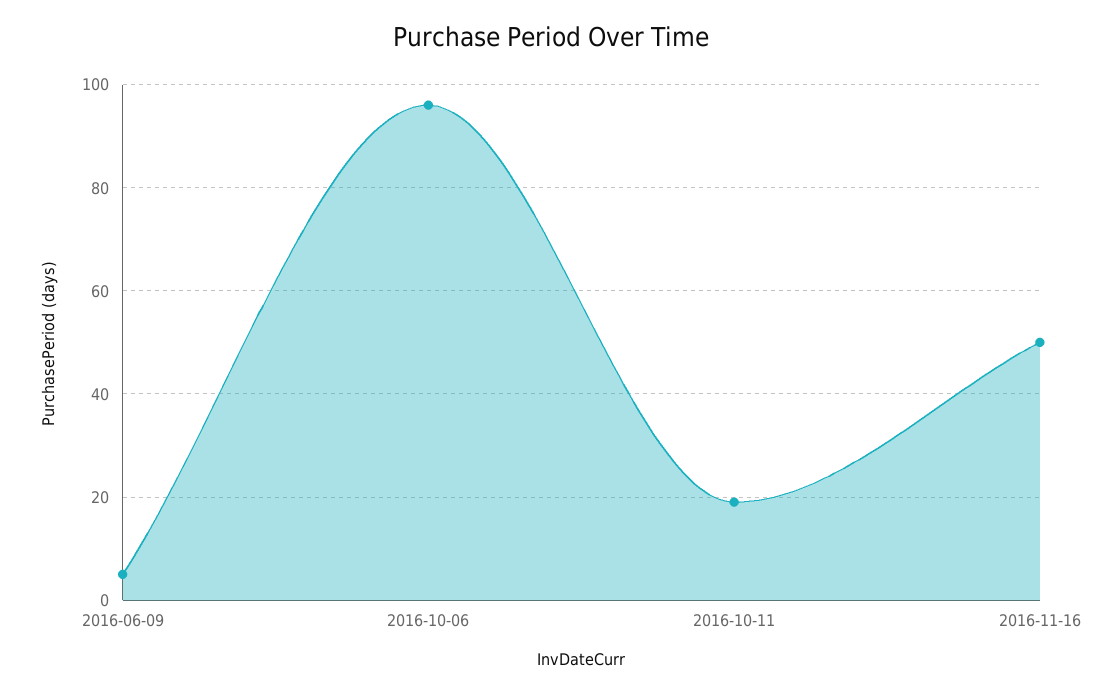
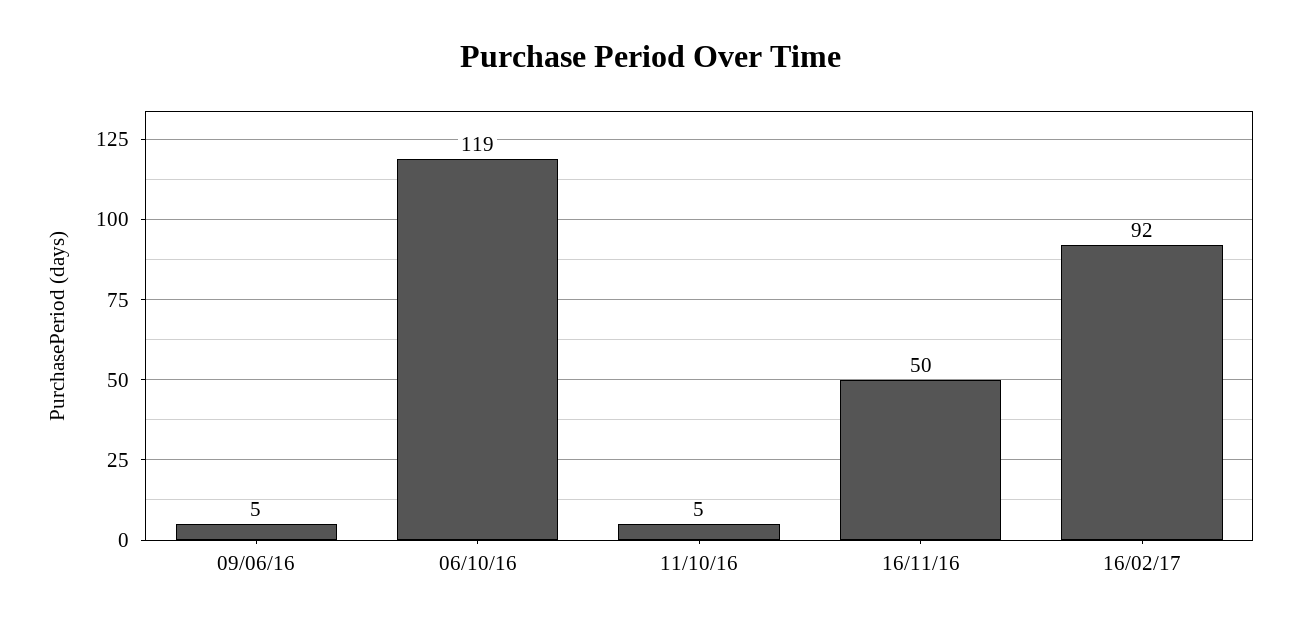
2016-10-06: 95 -> 119
2016-10-11: 20 -> 5
16/02/17: none -> 92

